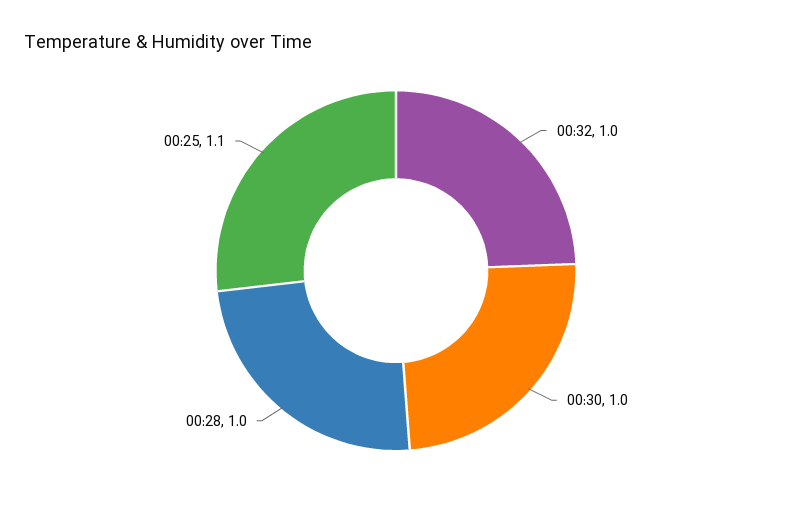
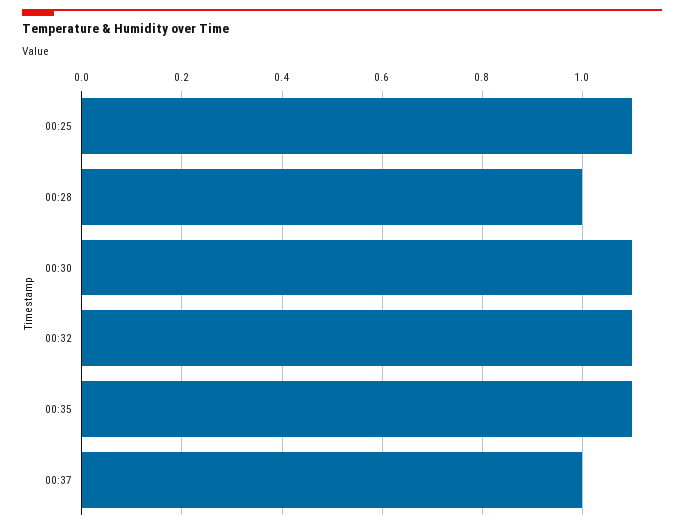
00:32: 1 -> 1.1
00:30: 1 -> 1.1
00:35: none -> 1.1
00:37: none -> 1

